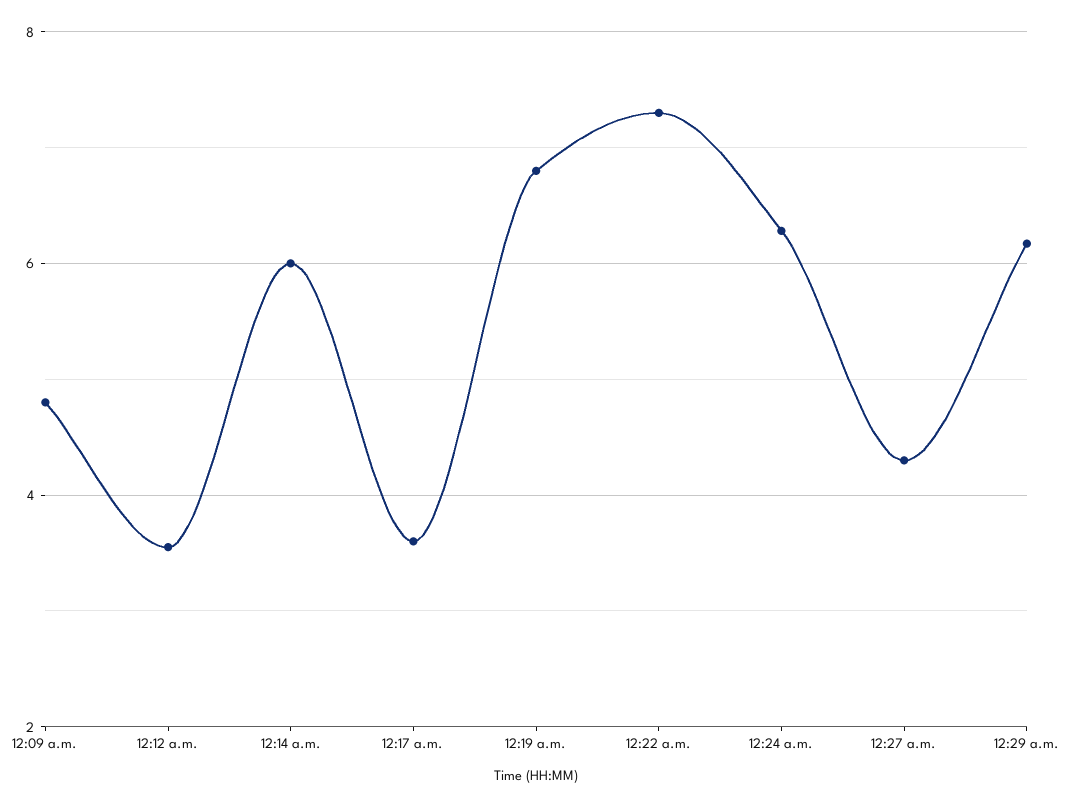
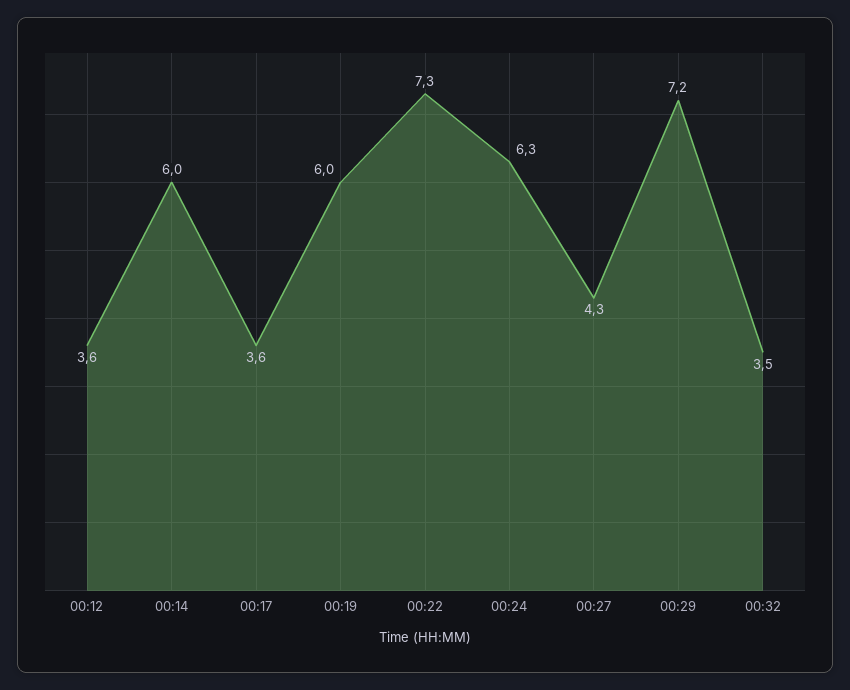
12:09 a.m.: 4.8 -> none
12:19 a.m.: 6.8 -> 6
12:29 a.m.: 6.2 -> 7.2
00:32: none -> 3.5

